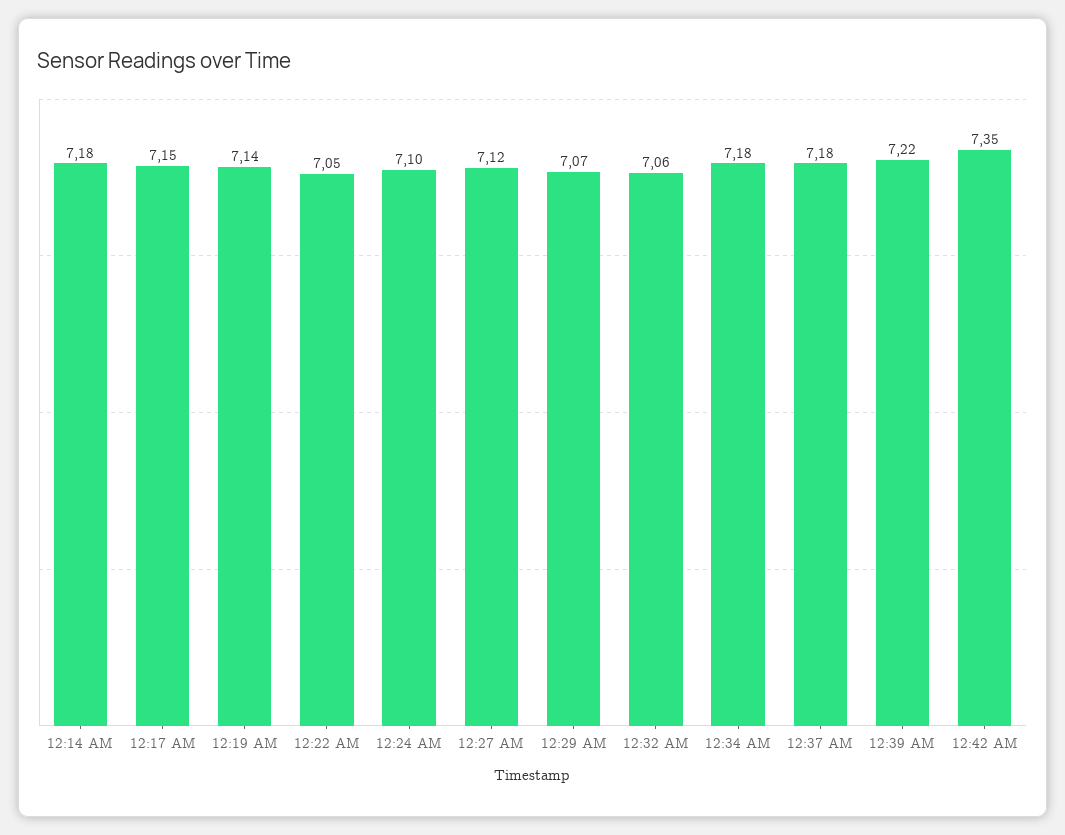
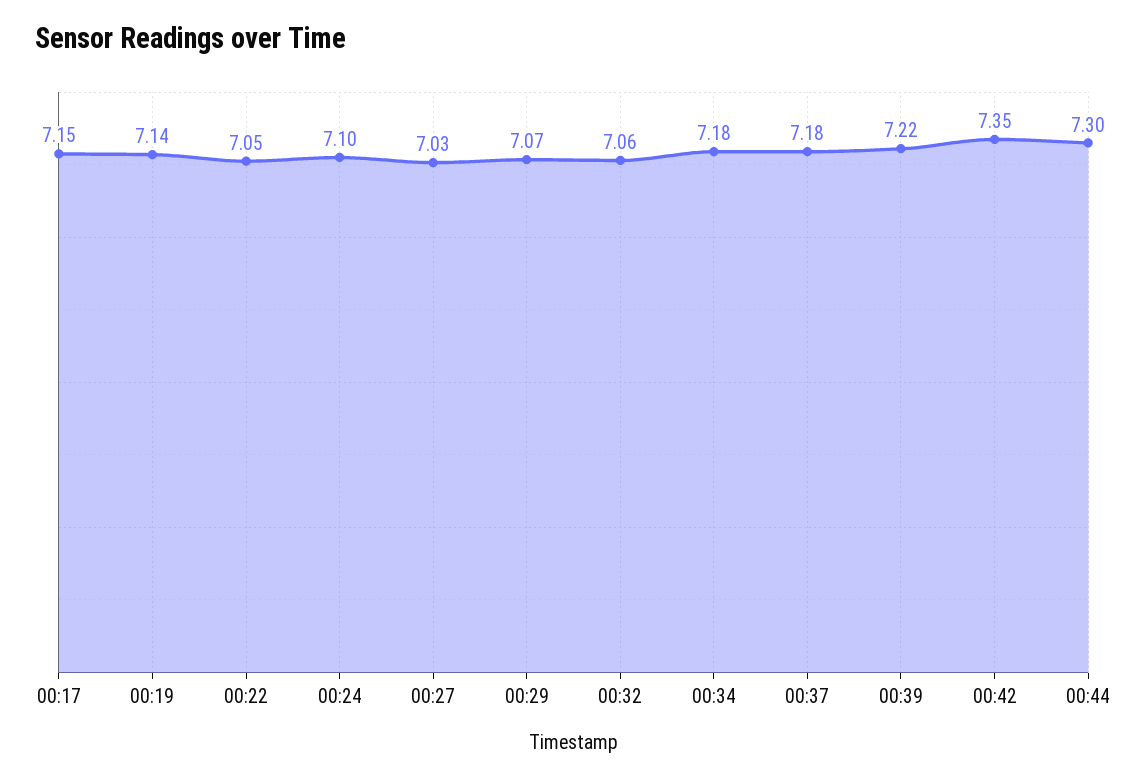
12:14 AM: 7.18 -> none
12:27 AM: 7.12 -> 7.03
00:44: none -> 7.3

